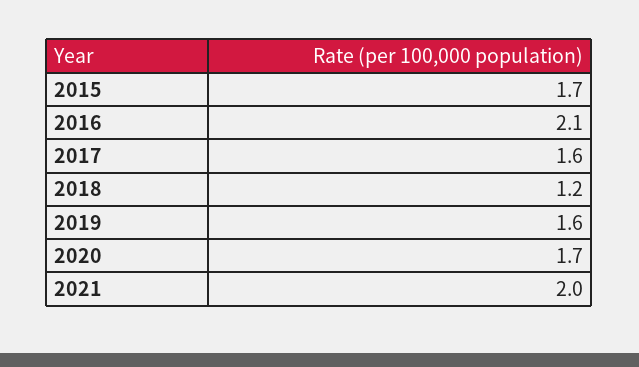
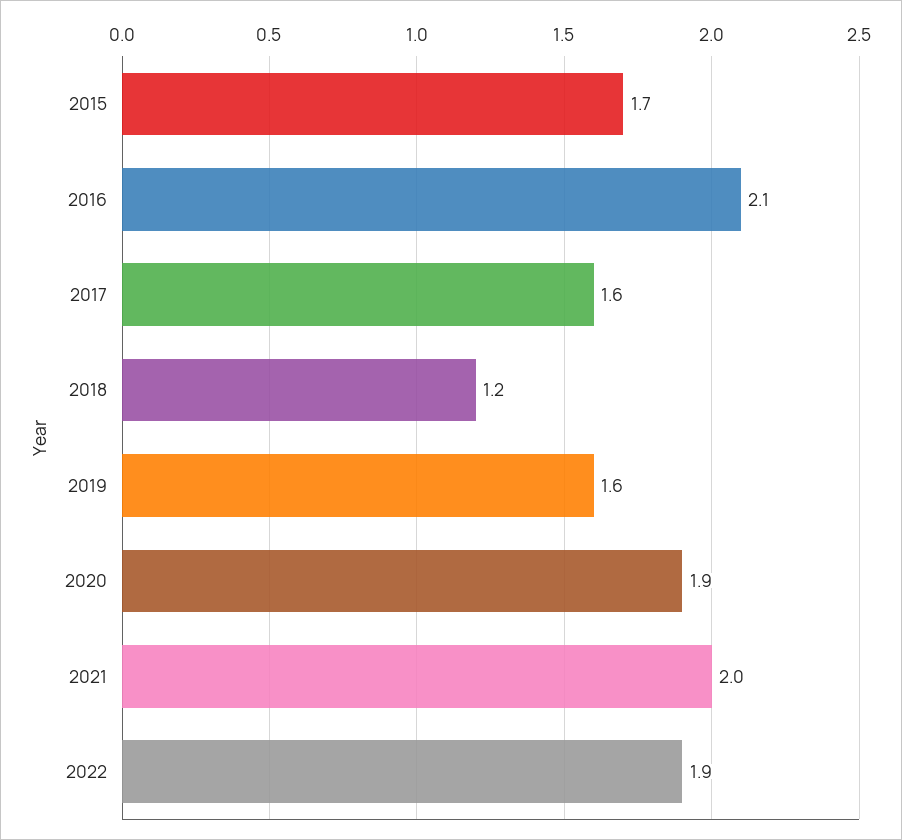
2020: 1.7 -> 1.9
2022: none -> 1.9

